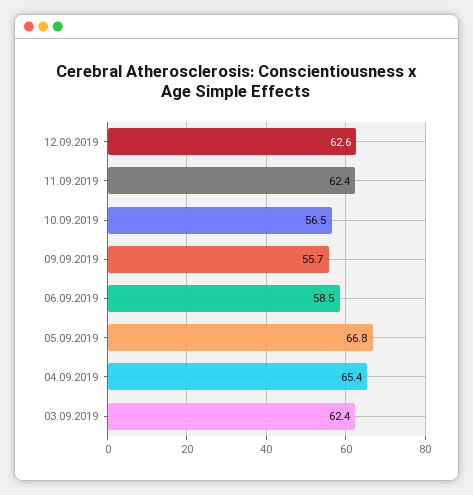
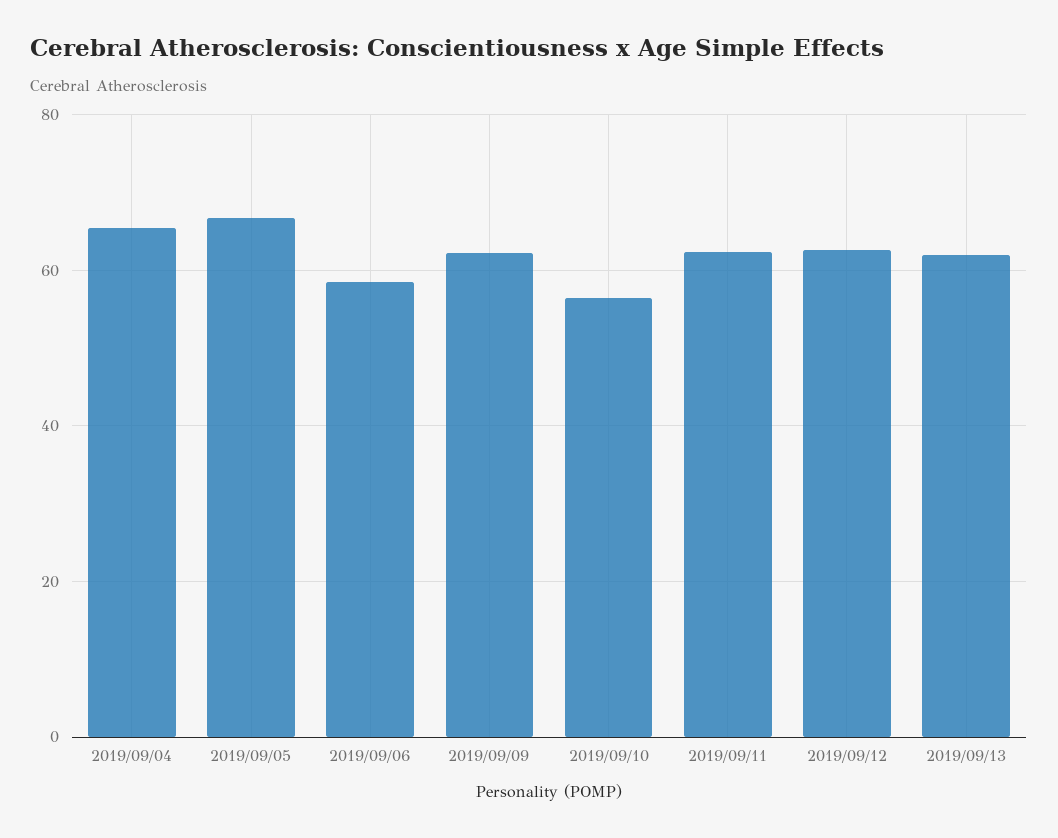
09.09.2019: 55.7 -> 62
03.09.2019: 62.4 -> none
2019/09/13: none -> 62

